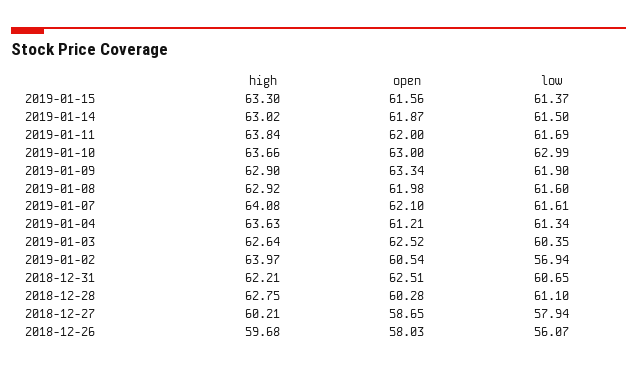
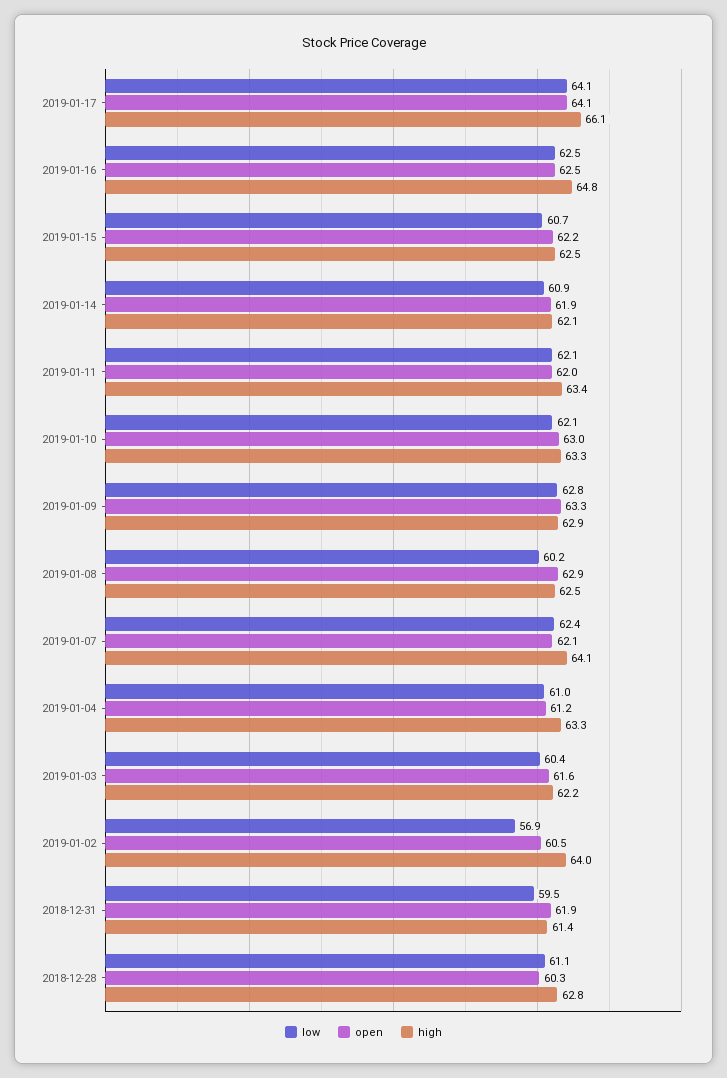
high, 2019-01-15: 63.3 -> 62.5
open, 2019-01-15: 61.56 -> 62.2
low, 2019-01-15: 61.37 -> 60.7
high, 2019-01-14: 63.02 -> 62.1
low, 2019-01-14: 61.5 -> 60.9
high, 2019-01-11: 63.84 -> 63.4
low, 2019-01-11: 61.69 -> 62.1
high, 2019-01-10: 63.66 -> 63.3
low, 2019-01-10: 62.99 -> 62.1
low, 2019-01-09: 61.9 -> 62.8
high, 2019-01-08: 62.92 -> 62.5
open, 2019-01-08: 61.98 -> 62.9
low, 2019-01-08: 61.6 -> 60.2
low, 2019-01-07: 61.61 -> 62.4
high, 2019-01-04: 63.63 -> 63.3
low, 2019-01-04: 61.34 -> 61
high, 2019-01-03: 62.64 -> 62.2
open, 2019-01-03: 62.52 -> 61.6
high, 2018-12-31: 62.21 -> 61.4
open, 2018-12-31: 62.51 -> 61.9
low, 2018-12-31: 60.65 -> 59.5
high, 2018-12-27: 60.21 -> none
open, 2018-12-27: 58.65 -> none
low, 2018-12-27: 57.94 -> none
high, 2018-12-26: 59.68 -> none
open, 2018-12-26: 58.03 -> none
low, 2018-12-26: 56.07 -> none
low, 2019-01-17: none -> 64.1
open, 2019-01-17: none -> 64.1
high, 2019-01-17: none -> 66.1
low, 2019-01-16: none -> 62.5
open, 2019-01-16: none -> 62.5
high, 2019-01-16: none -> 64.8

